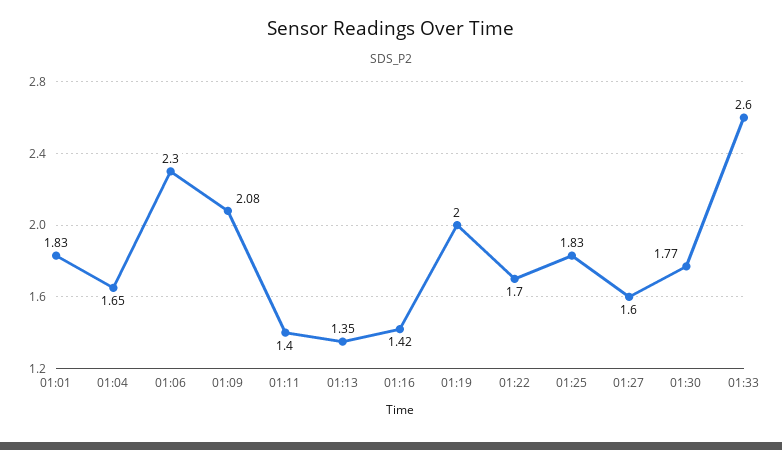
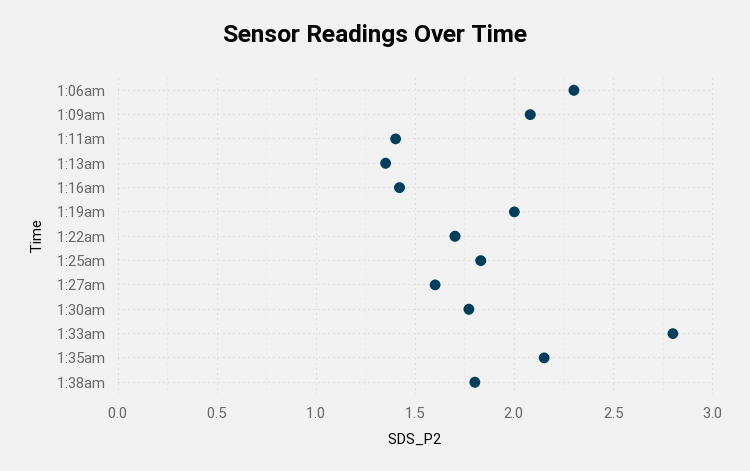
01:01: 1.83 -> none
01:04: 1.65 -> none
01:33: 2.6 -> 2.8
1:35am: none -> 2.15
1:38am: none -> 1.8

